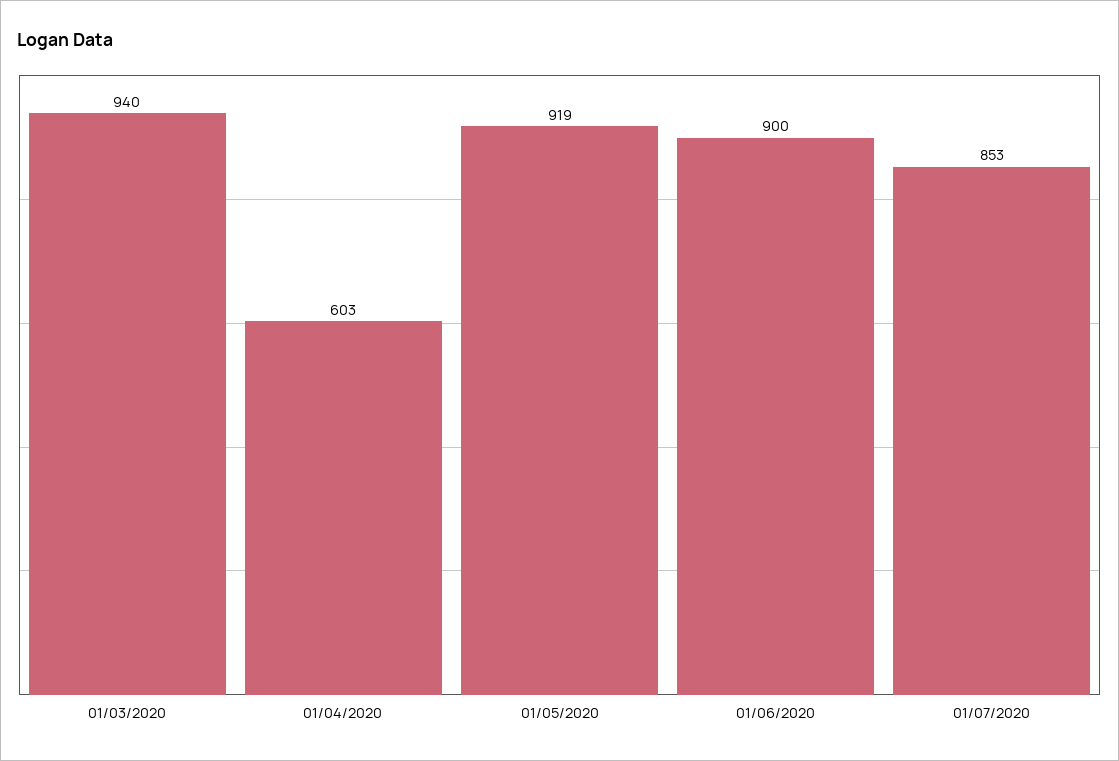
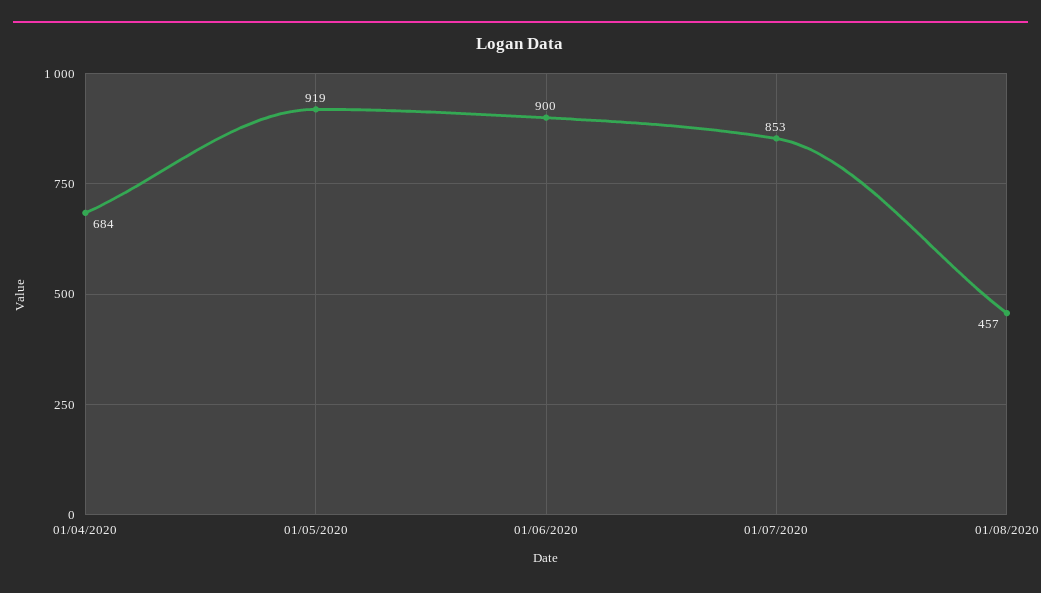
01/03/2020: 940 -> none
01/04/2020: 603 -> 684
01/08/2020: none -> 457

